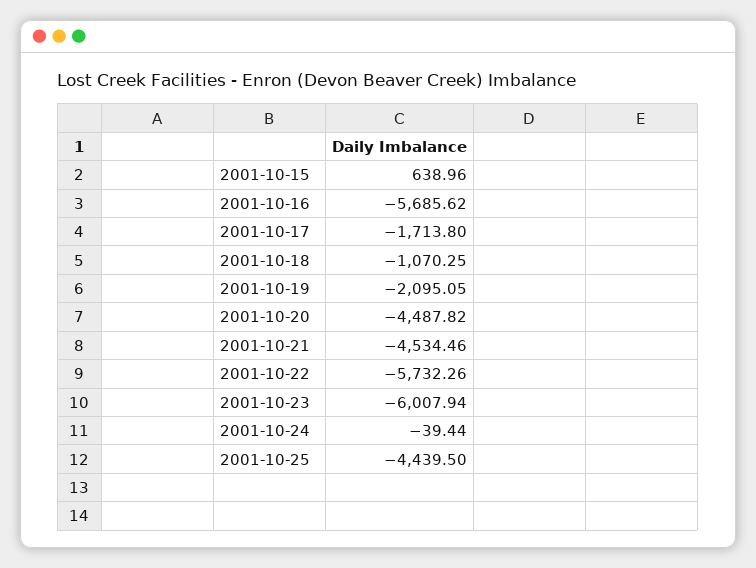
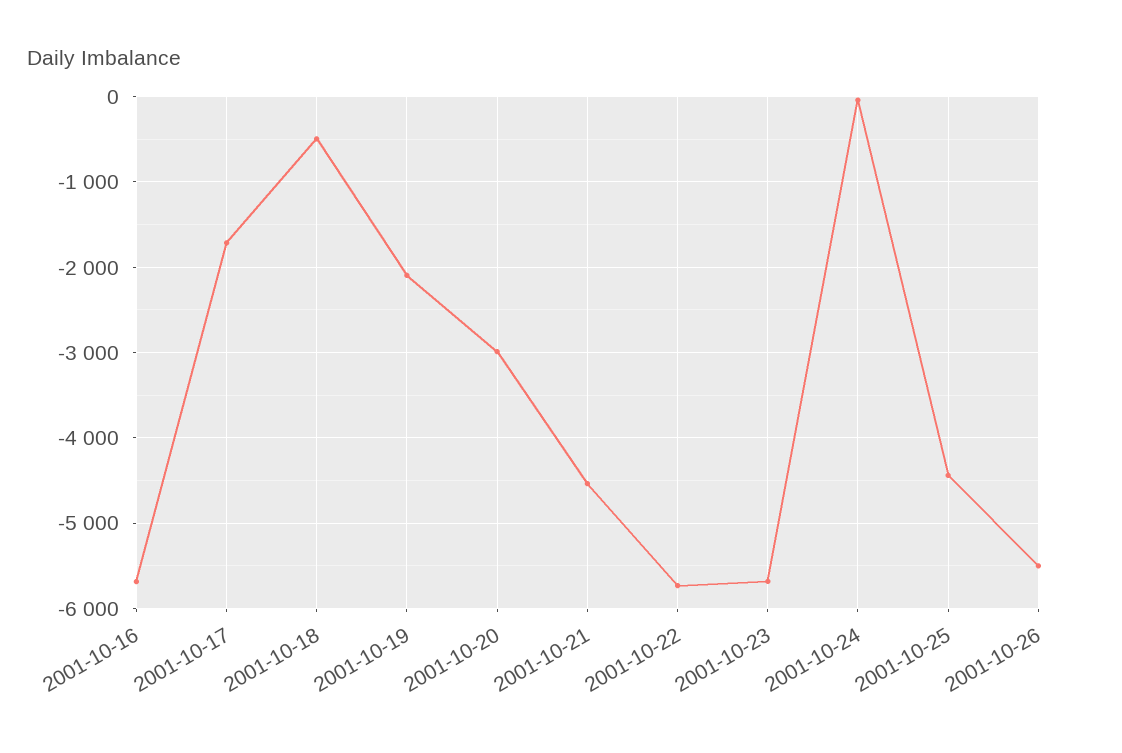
2001-10-15: 638.96 -> none
2001-10-18: -1070.25 -> -500
2001-10-20: -4487.82 -> -3000
2001-10-23: -6007.94 -> -5700
2001-10-26: none -> -5500

